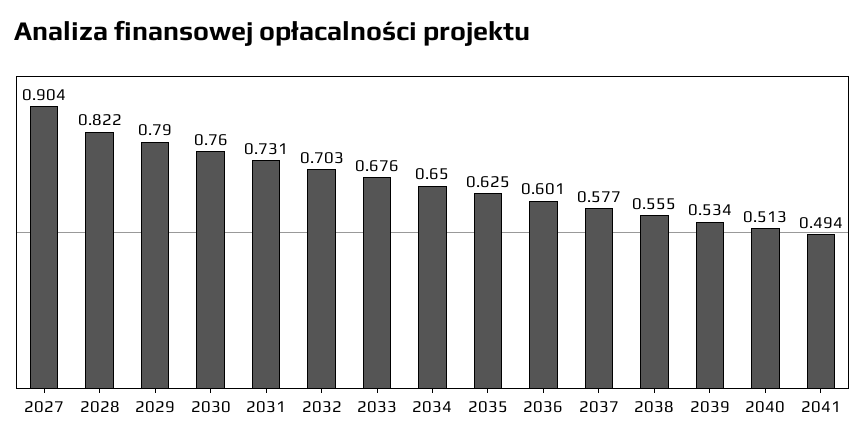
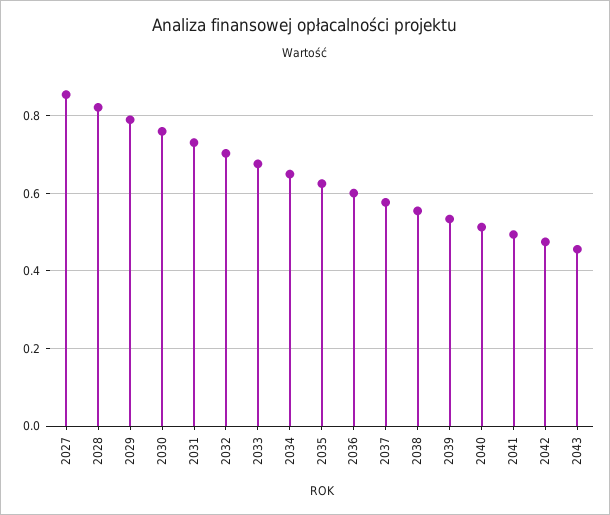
2027: 0.904 -> 0.86
2042: none -> 0.48
2043: none -> 0.46

